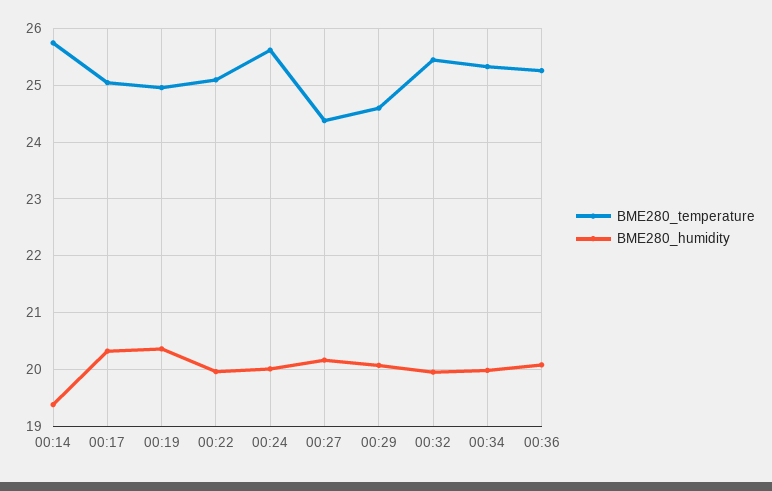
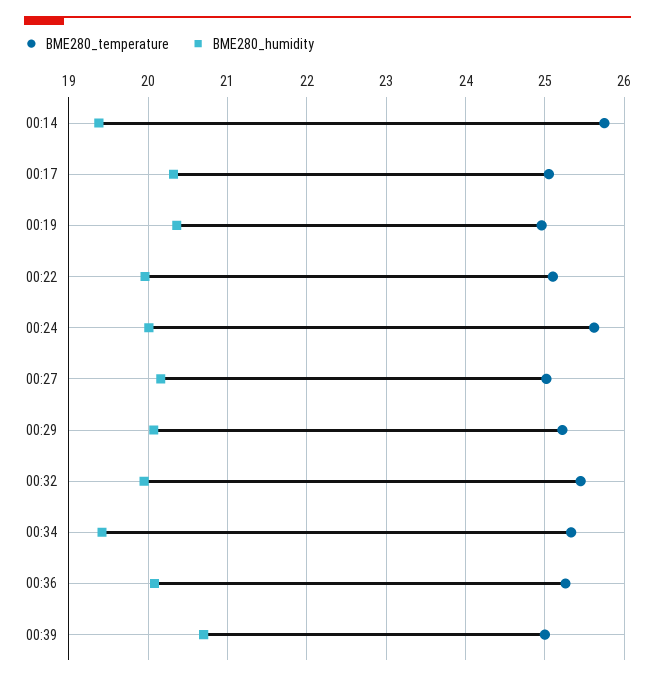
BME280_temperature, 00:27: 24.4 -> 25
BME280_temperature, 00:29: 24.6 -> 25.2
BME280_humidity, 00:34: 20 -> 19.4
BME280_temperature, 00:39: none -> 25
BME280_humidity, 00:39: none -> 20.7

